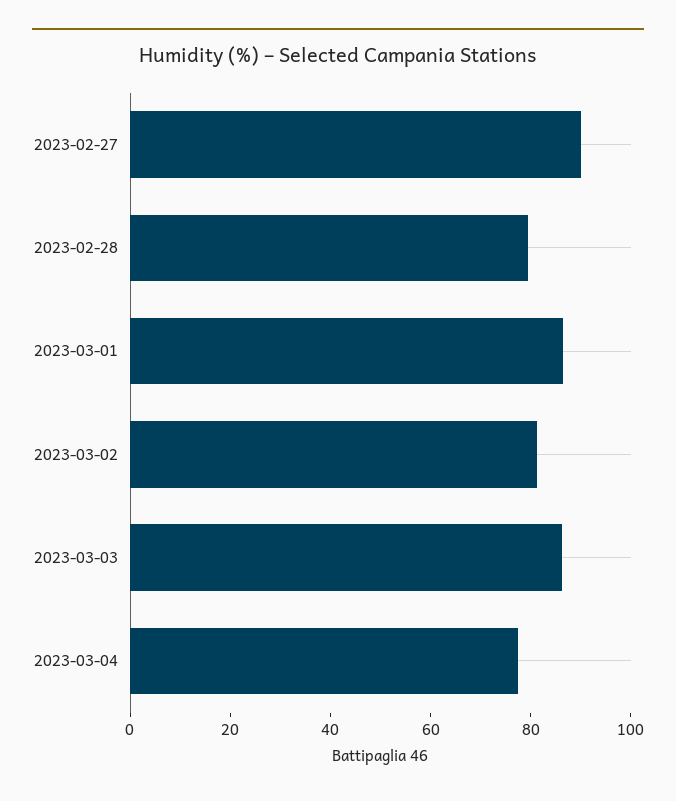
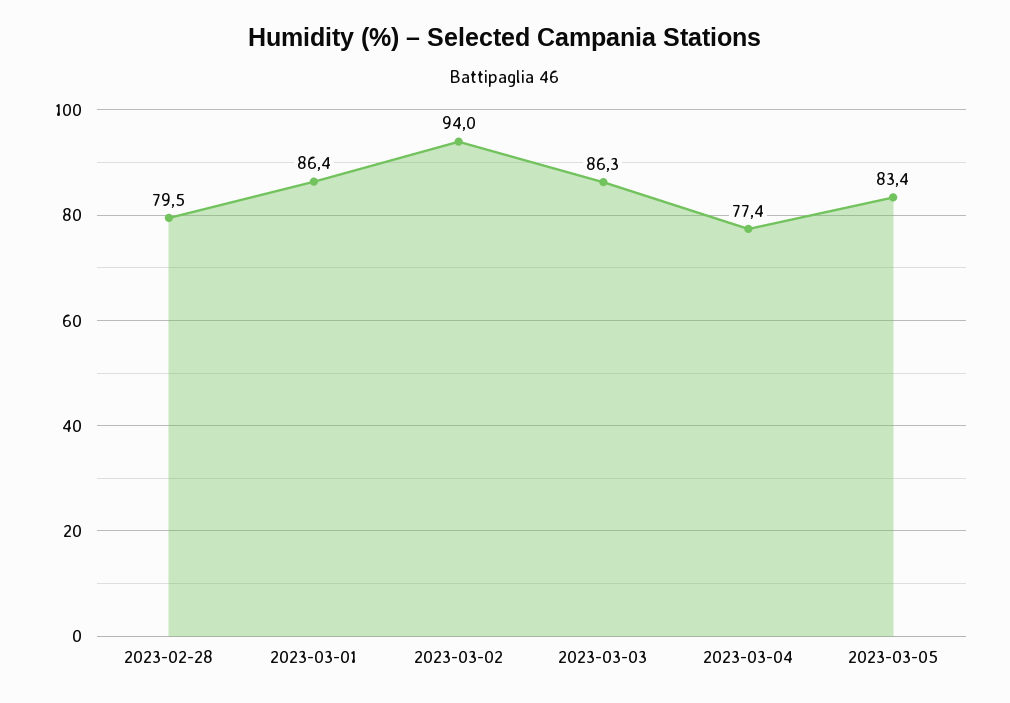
2023-02-27: 90 -> none
2023-03-02: 80 -> 94
2023-03-05: none -> 83.4

